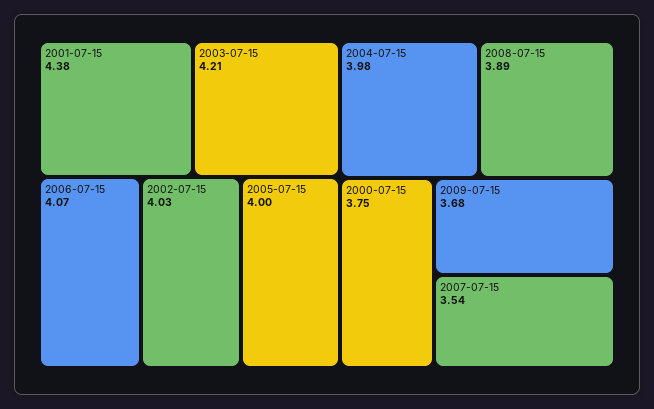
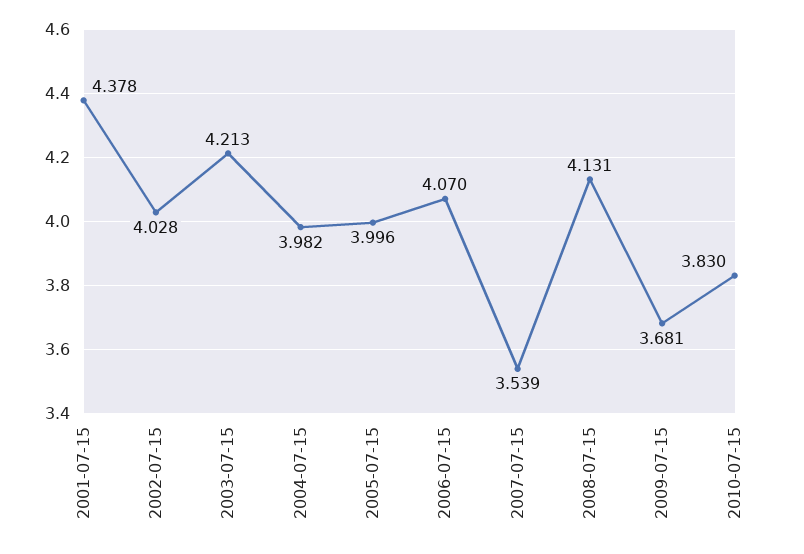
2008-07-15: 3.89 -> 4.131
2000-07-15: 3.75 -> none
2010-07-15: none -> 3.83

